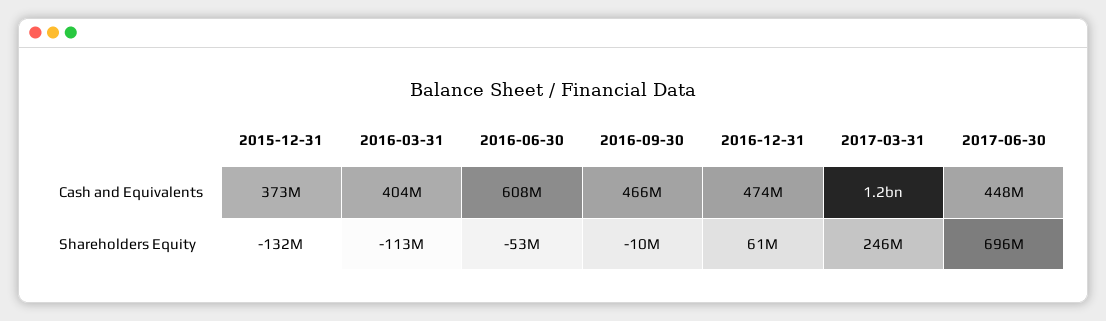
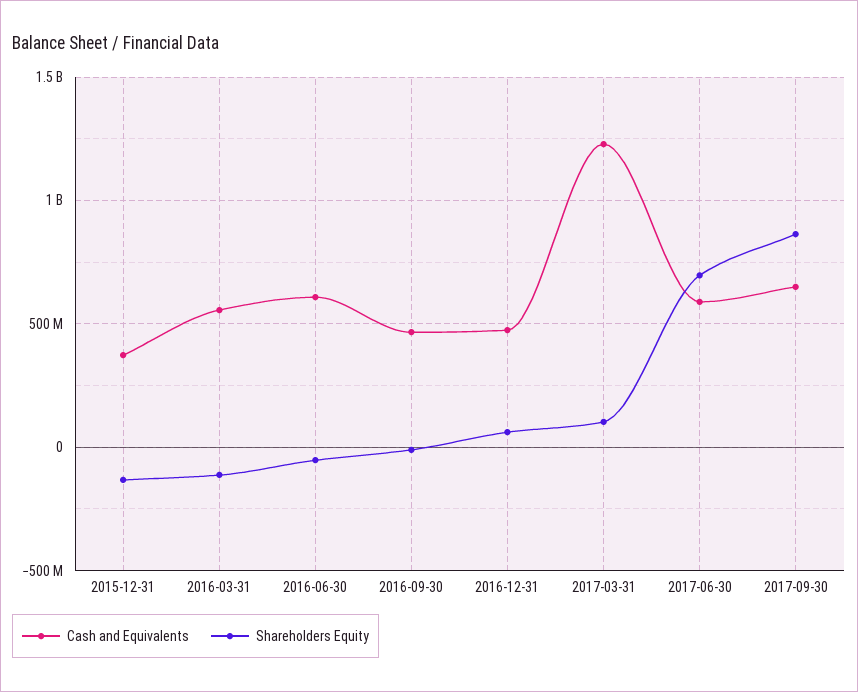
Cash and Equivalents, 2016-03-31: 404000000 -> 550000000
Cash and Equivalents, 2017-06-30: 448000000 -> 600000000
Shareholders Equity, 2017-03-31: 246000000 -> 100000000
Cash and Equivalents, 2017-09-30: none -> 650000000
Shareholders Equity, 2017-09-30: none -> 850000000

